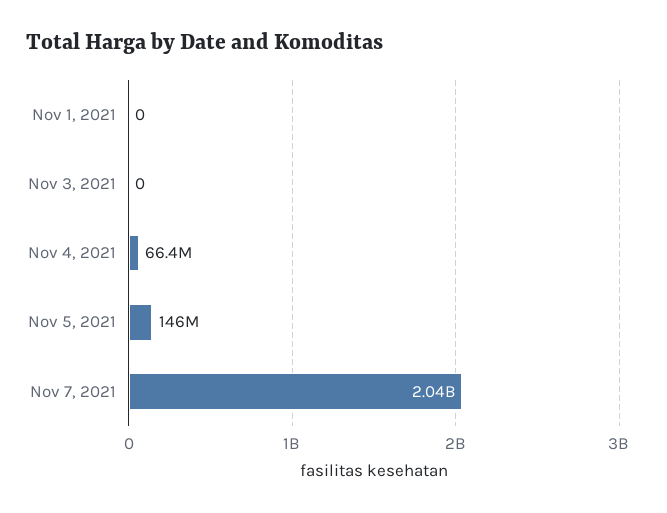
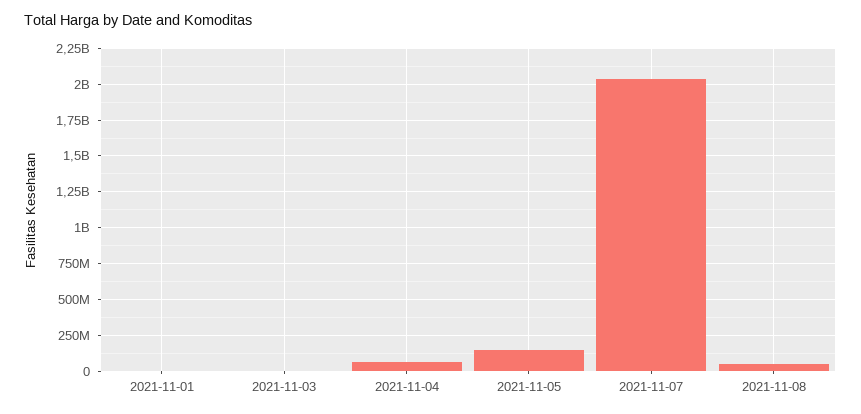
2021-11-08: none -> 50000000

